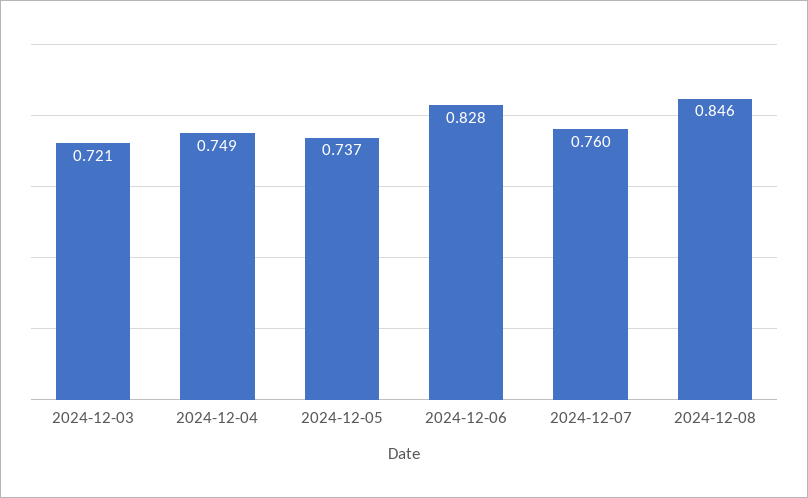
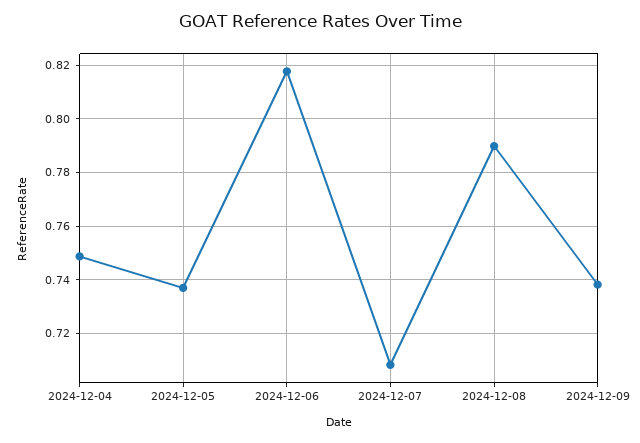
2024-12-03: 0.721 -> none
2024-12-06: 0.828 -> 0.8175
2024-12-07: 0.76 -> 0.7075
2024-12-08: 0.846 -> 0.79
2024-12-09: none -> 0.7375

